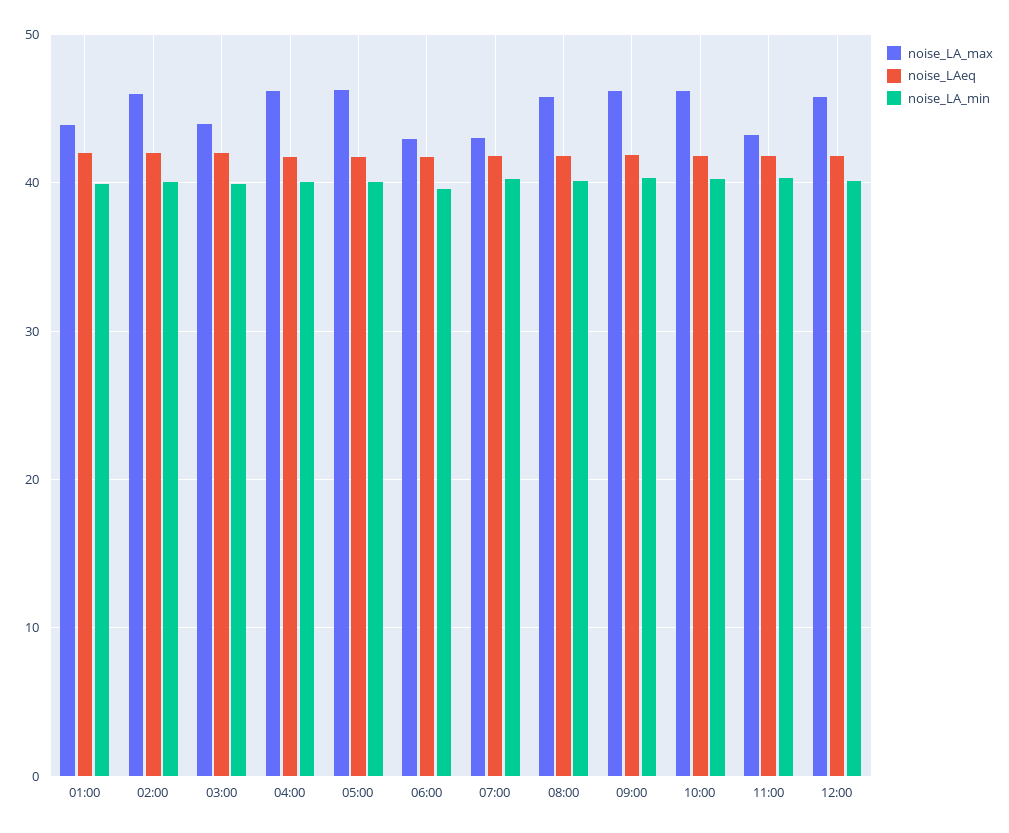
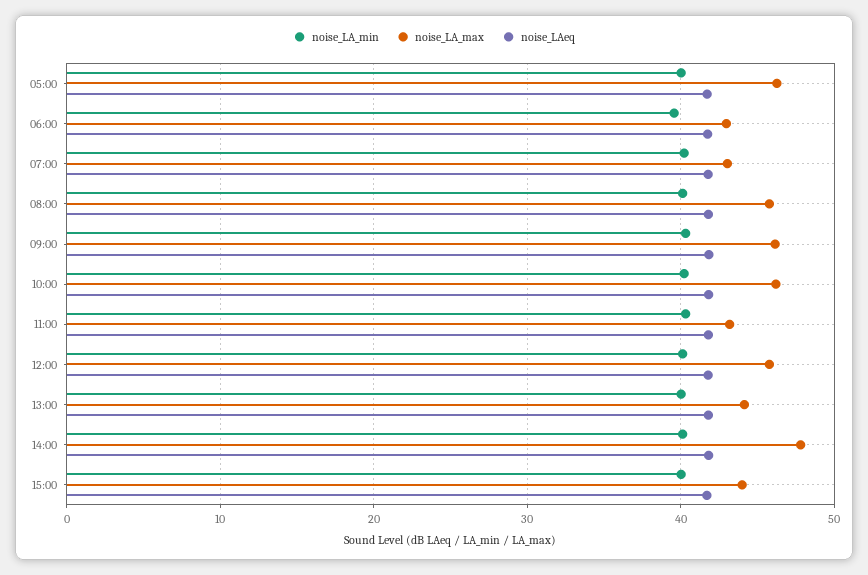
noise_LA_max, 01:00: 44 -> none
noise_LAeq, 01:00: 42 -> none
noise_LA_min, 01:00: 40 -> none
noise_LA_max, 02:00: 46 -> none
noise_LAeq, 02:00: 42 -> none
noise_LA_min, 02:00: 40 -> none
noise_LA_max, 03:00: 44 -> none
noise_LAeq, 03:00: 42 -> none
noise_LA_min, 03:00: 40 -> none
noise_LA_max, 04:00: 46 -> none
noise_LAeq, 04:00: 42 -> none
noise_LA_min, 04:00: 40 -> none
noise_LA_min, 13:00: none -> 40
noise_LA_max, 13:00: none -> 44
noise_LAeq, 13:00: none -> 42
noise_LA_min, 14:00: none -> 40
noise_LA_max, 14:00: none -> 48
noise_LAeq, 14:00: none -> 42
noise_LA_min, 15:00: none -> 40
noise_LA_max, 15:00: none -> 44
noise_LAeq, 15:00: none -> 42

